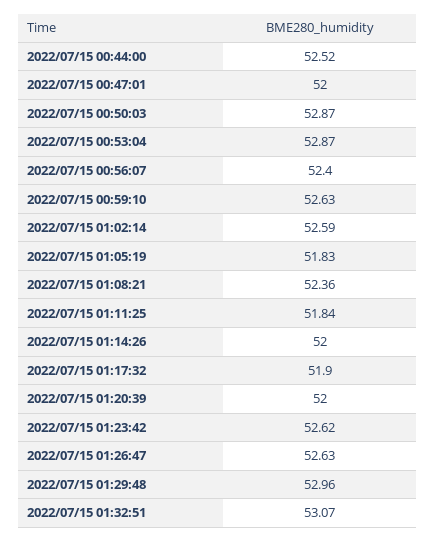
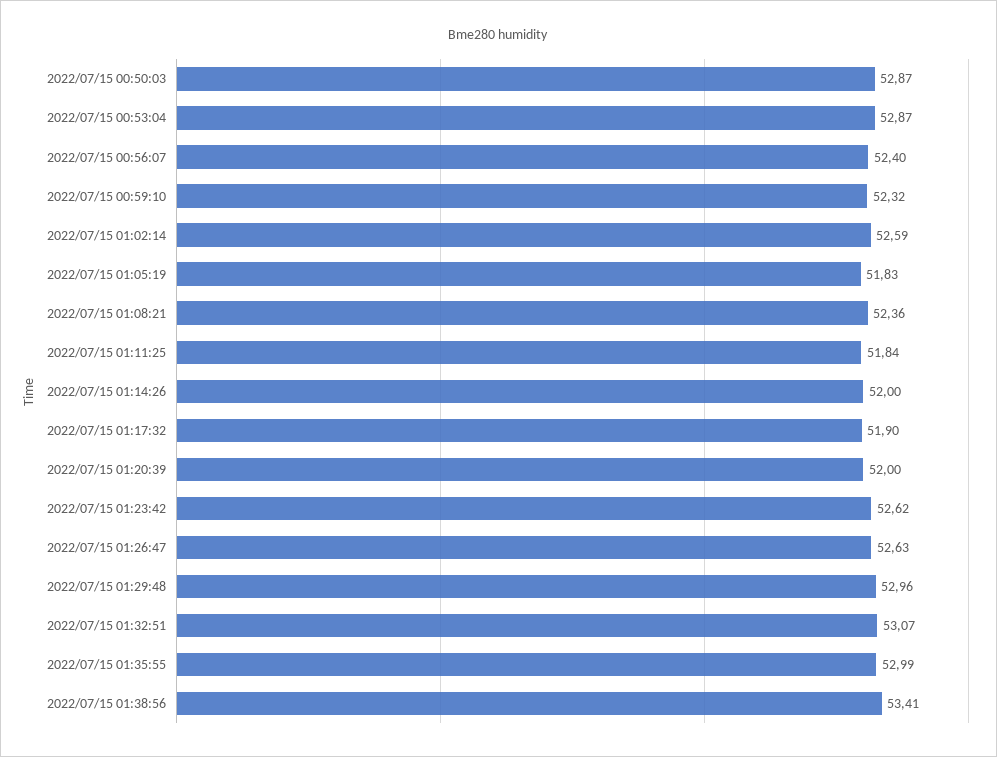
2022/07/15 00:44:00: 52.52 -> none
2022/07/15 00:47:01: 52 -> none
2022/07/15 00:59:10: 52.63 -> 52.32
2022/07/15 01:35:55: none -> 52.99
2022/07/15 01:38:56: none -> 53.41

